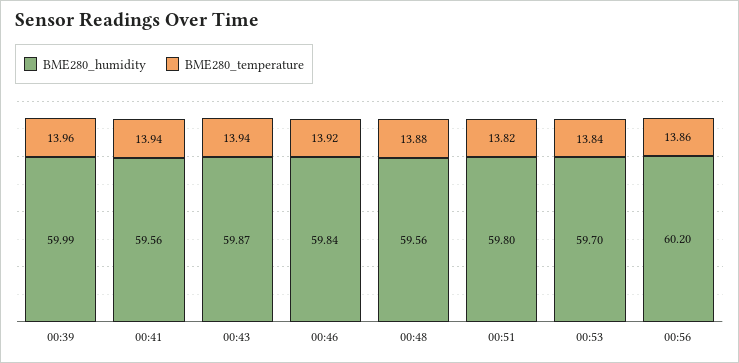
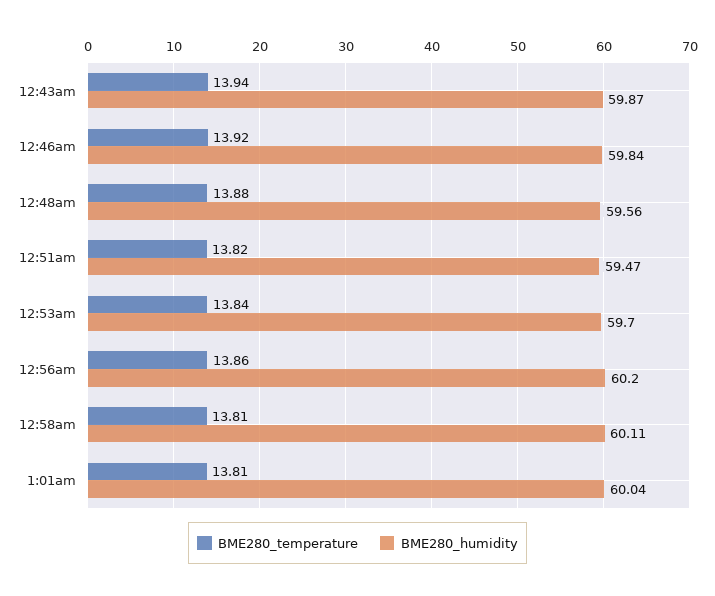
BME280_humidity, 00:39: 59.99 -> none
BME280_temperature, 00:39: 13.96 -> none
BME280_humidity, 00:41: 59.56 -> none
BME280_temperature, 00:41: 13.94 -> none
BME280_humidity, 00:51: 59.8 -> 59.47
BME280_temperature, 12:58am: none -> 13.81
BME280_humidity, 12:58am: none -> 60.11
BME280_temperature, 1:01am: none -> 13.81
BME280_humidity, 1:01am: none -> 60.04

